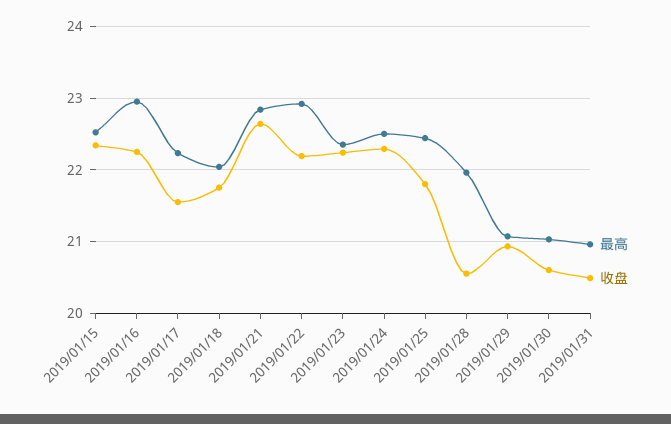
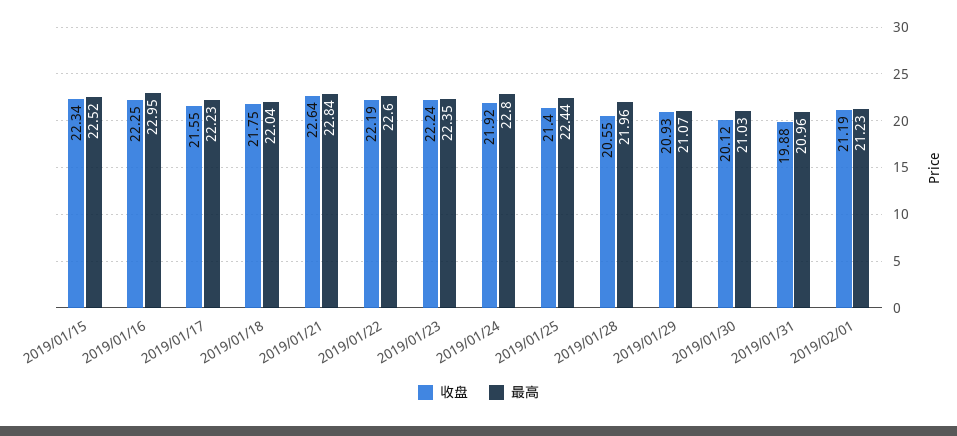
最高, 2019/01/22: 22.9 -> 22.6
最高, 2019/01/24: 22.5 -> 22.8
收盘, 2019/01/24: 22.3 -> 21.92
收盘, 2019/01/25: 21.8 -> 21.4
收盘, 2019/01/30: 20.6 -> 20.12
收盘, 2019/01/31: 20.5 -> 19.88
收盘, 2019/02/01: none -> 21.19
最高, 2019/02/01: none -> 21.23

